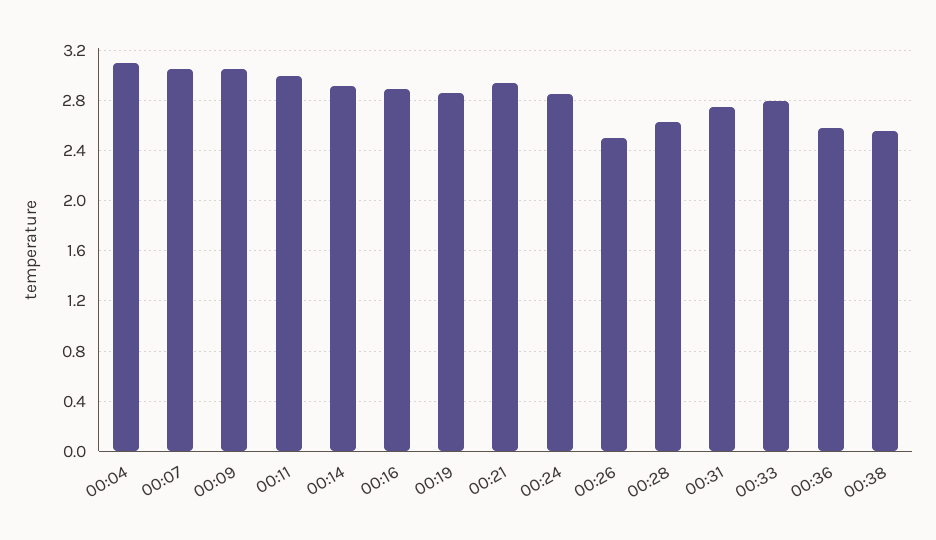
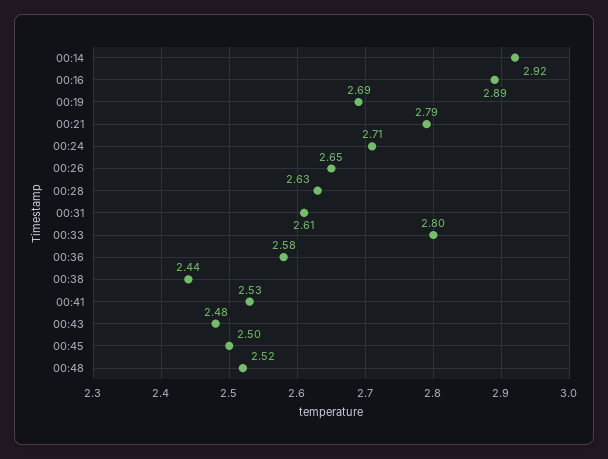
00:04: 3.1 -> none
00:07: 3.05 -> none
00:09: 3.05 -> none
00:11: 3 -> none
00:19: 2.85 -> 2.69
00:21: 2.95 -> 2.79
00:24: 2.85 -> 2.71
00:26: 2.5 -> 2.65
00:31: 2.75 -> 2.61
00:38: 2.55 -> 2.44
00:41: none -> 2.53
00:43: none -> 2.48
00:45: none -> 2.5
00:48: none -> 2.52

